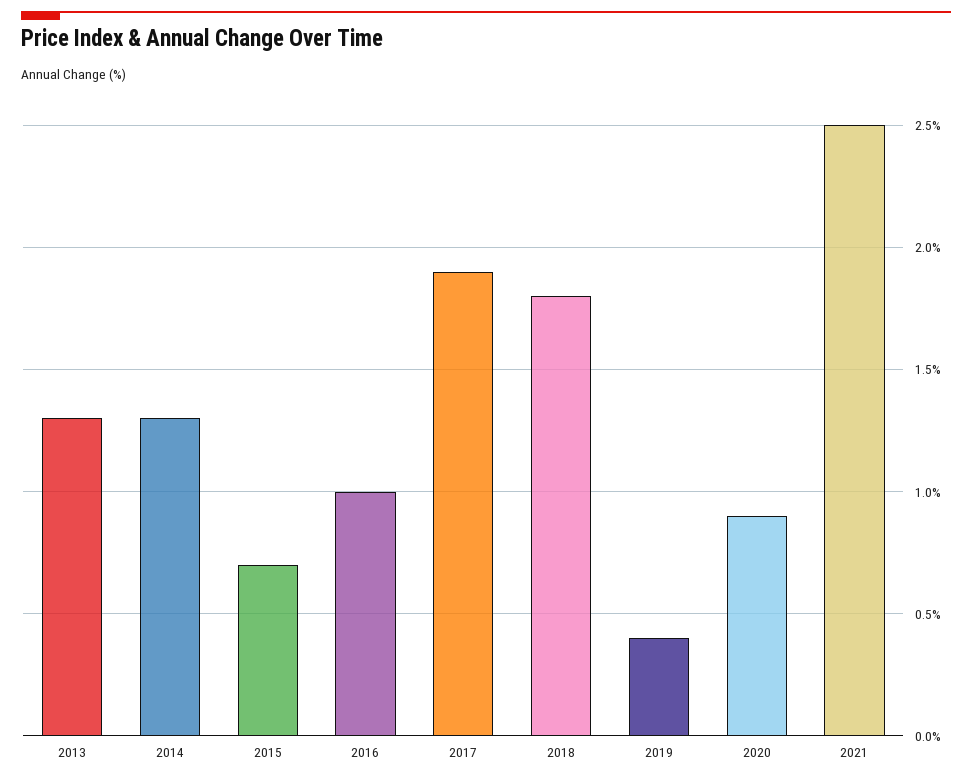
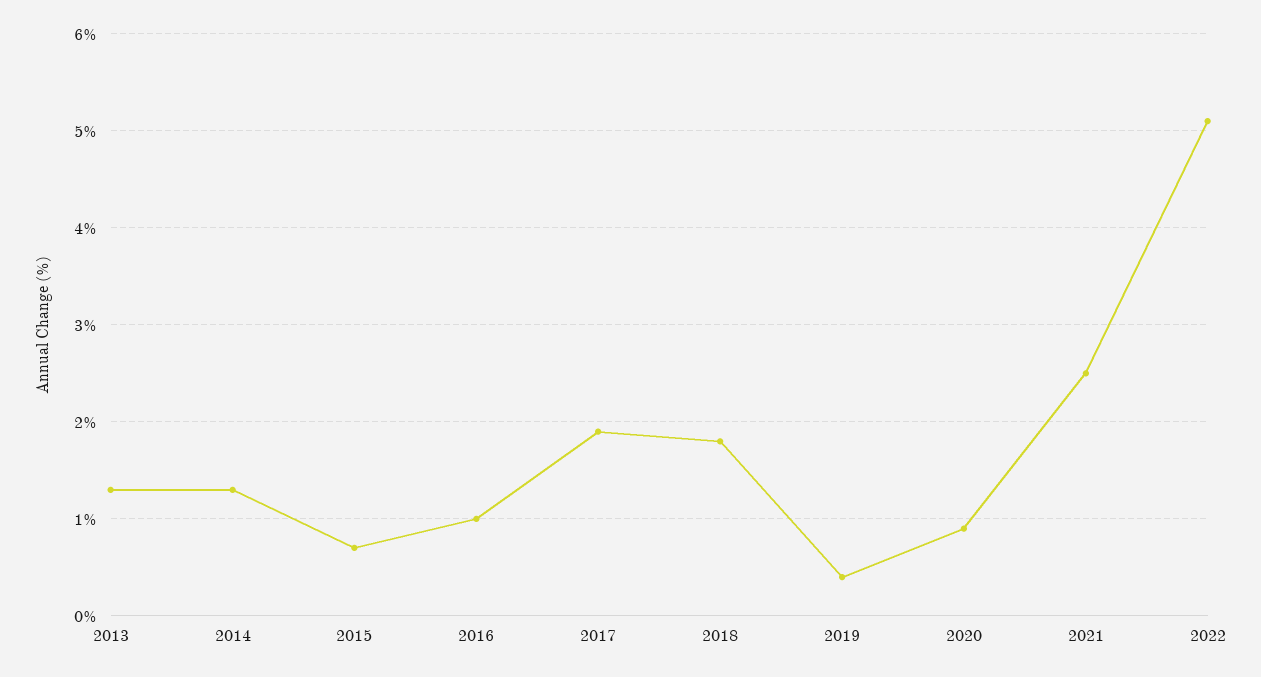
2022: none -> 5.1

